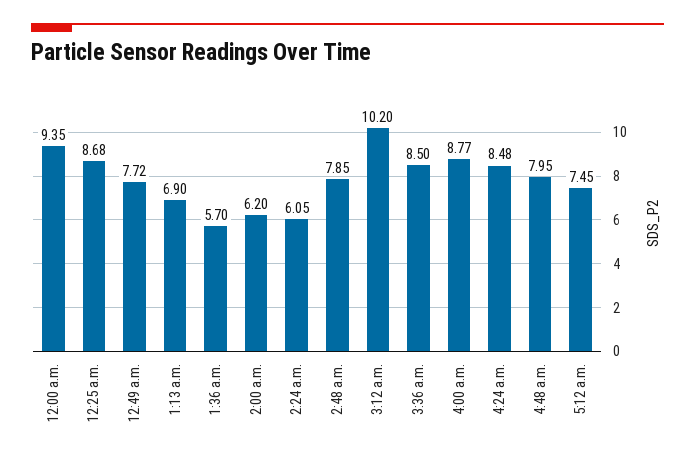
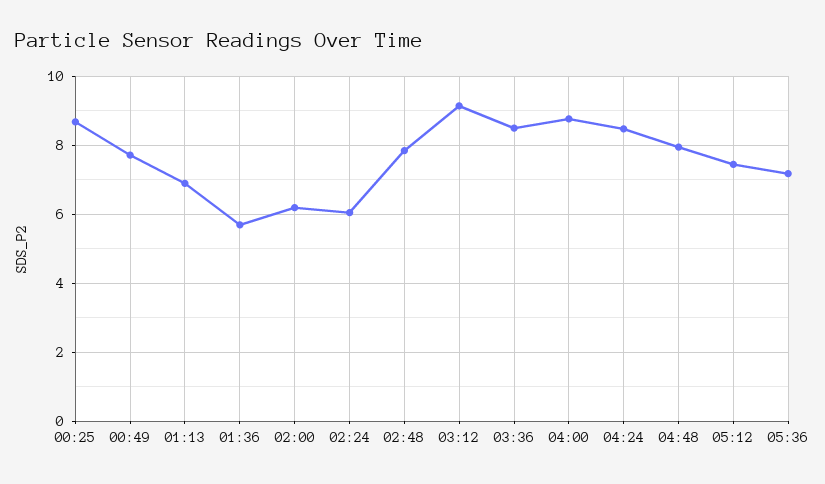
12:00 a.m.: 9.35 -> none
3:12 a.m.: 10.2 -> 9.2
05:36: none -> 7.2

